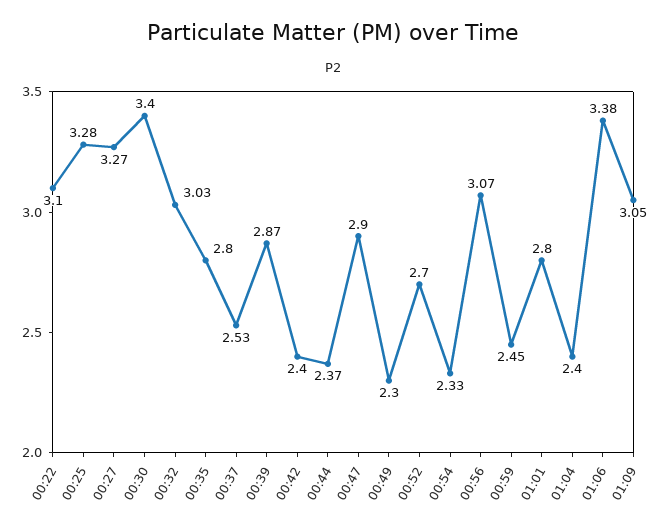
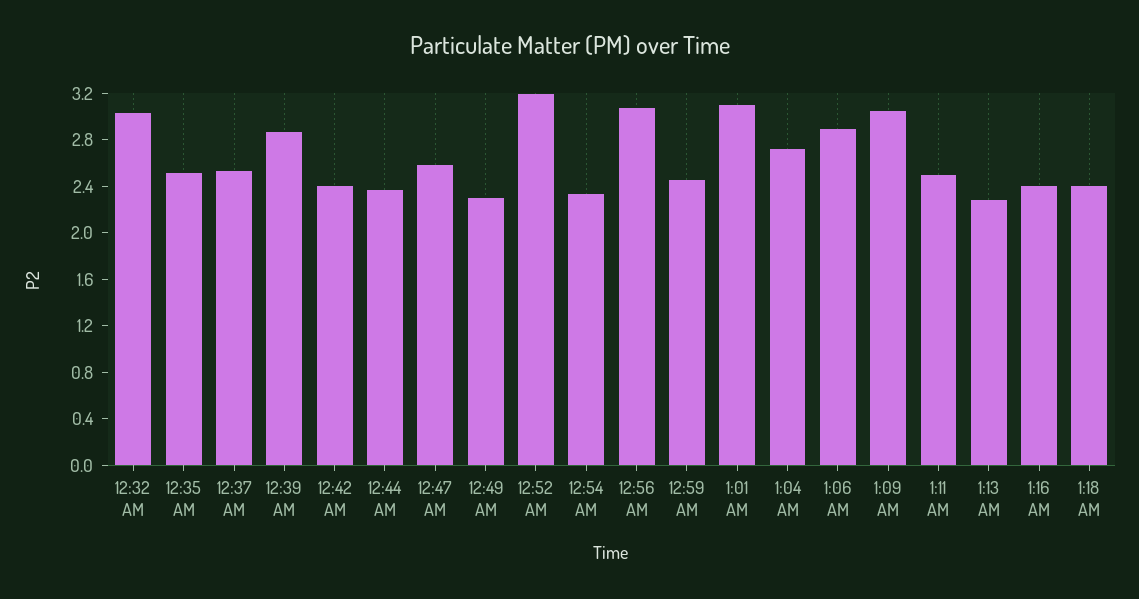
00:22: 3.1 -> none
00:25: 3.28 -> none
00:27: 3.27 -> none
00:30: 3.4 -> none
00:35: 2.8 -> 2.5
00:47: 2.9 -> 2.6
00:52: 2.7 -> 3.2
01:01: 2.8 -> 3.1
01:04: 2.4 -> 2.7
01:06: 3.38 -> 2.9
1:11 AM: none -> 2.5
1:13 AM: none -> 2.3
1:16 AM: none -> 2.4
1:18 AM: none -> 2.4

